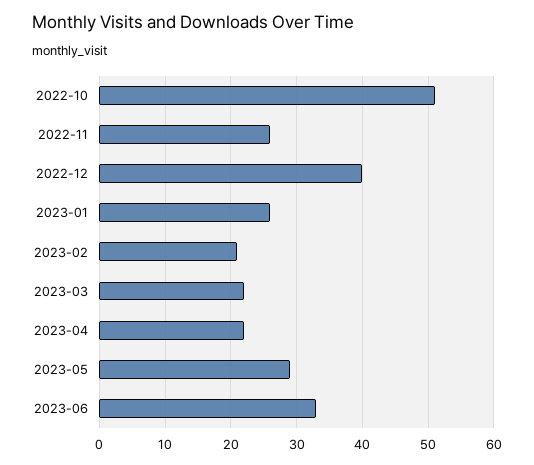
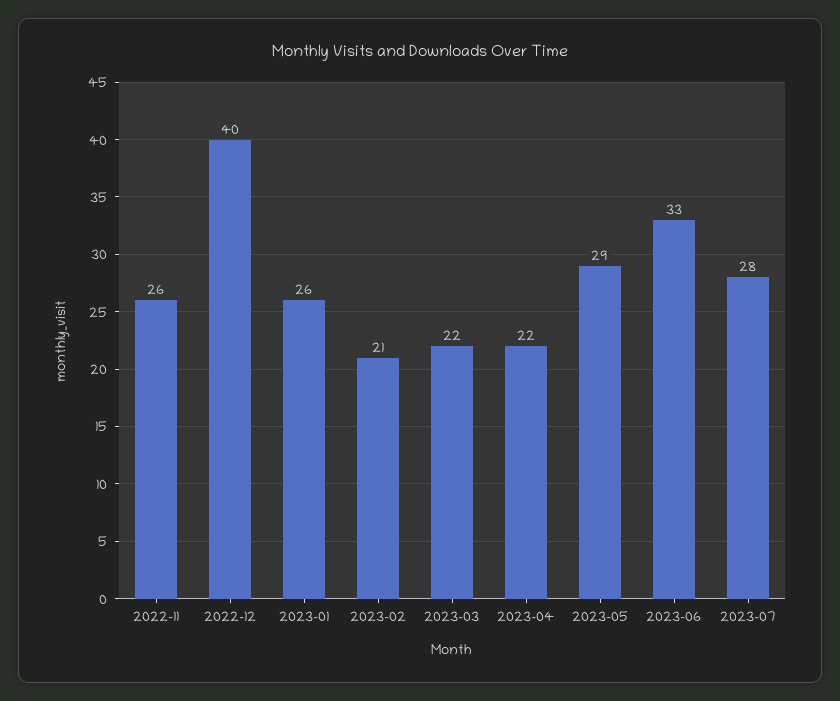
2022-10: 51 -> none
2023-07: none -> 28

